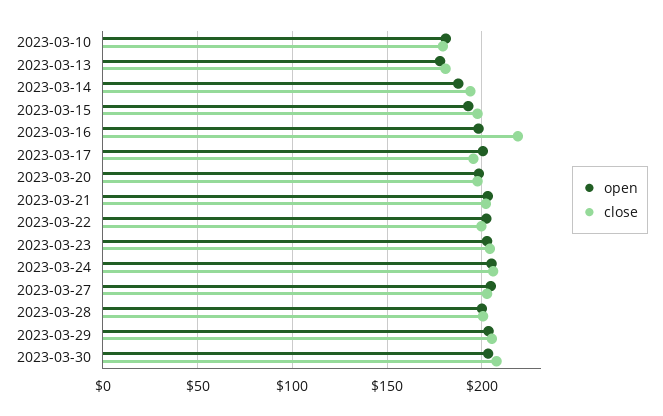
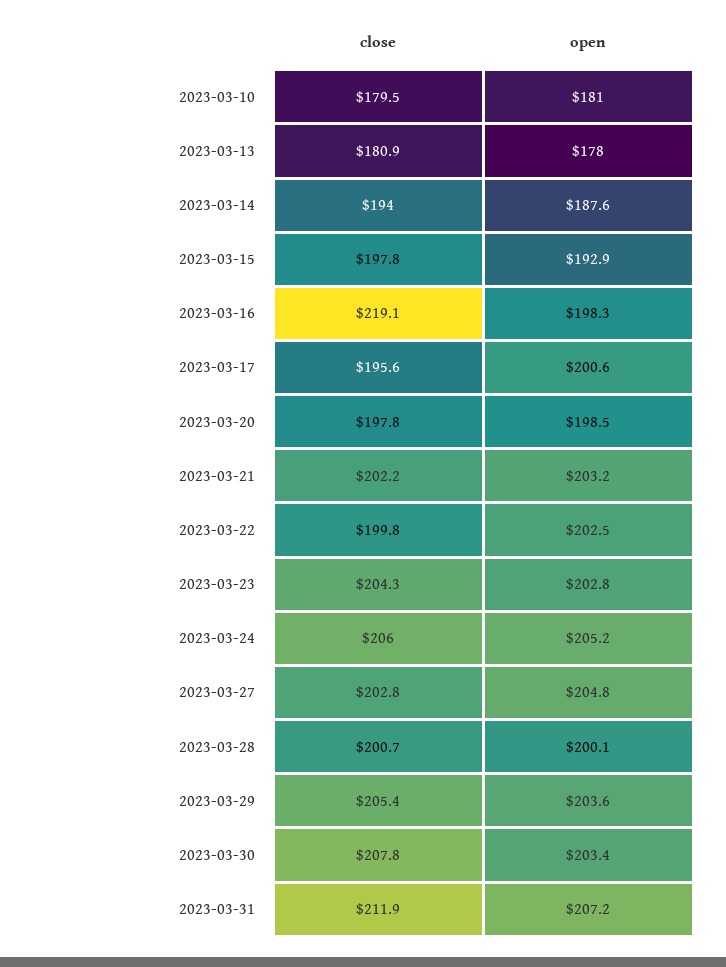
close, 2023-03-31: none -> 211.9
open, 2023-03-31: none -> 207.2

